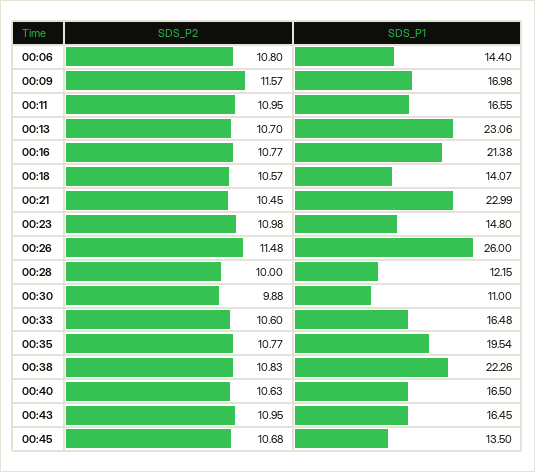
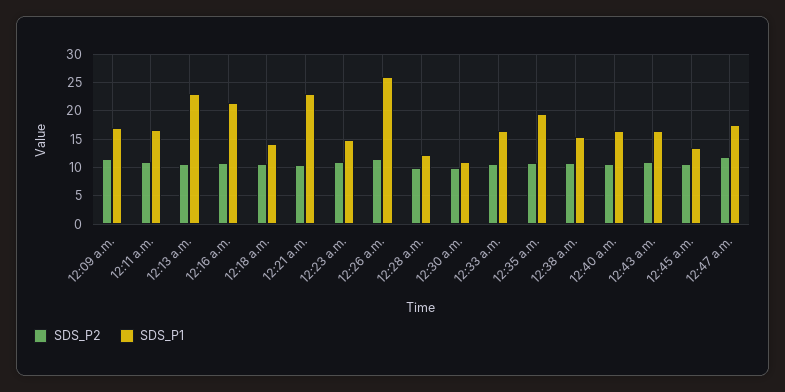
SDS_P2, 00:06: 10.8 -> none
SDS_P1, 00:06: 14.4 -> none
SDS_P1, 00:38: 22.26 -> 15
SDS_P2, 12:47 a.m.: none -> 12.5
SDS_P1, 12:47 a.m.: none -> 17.5

